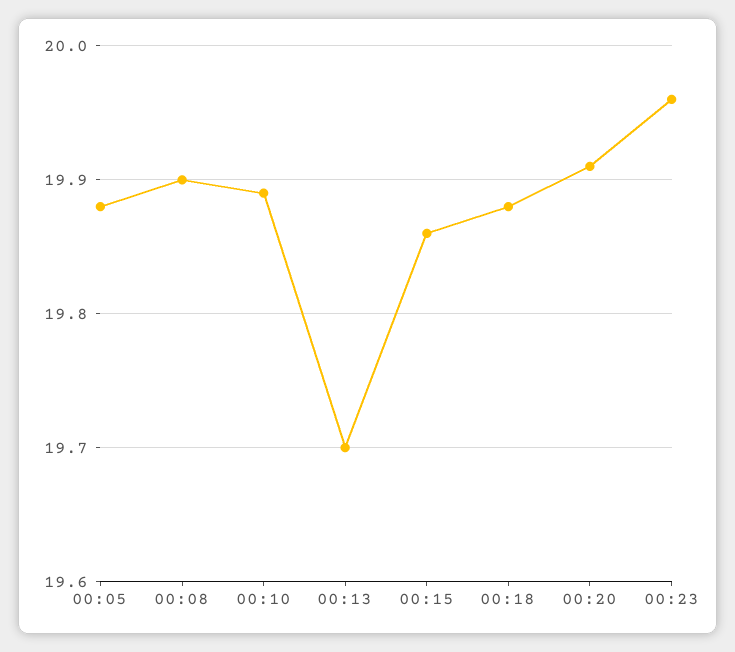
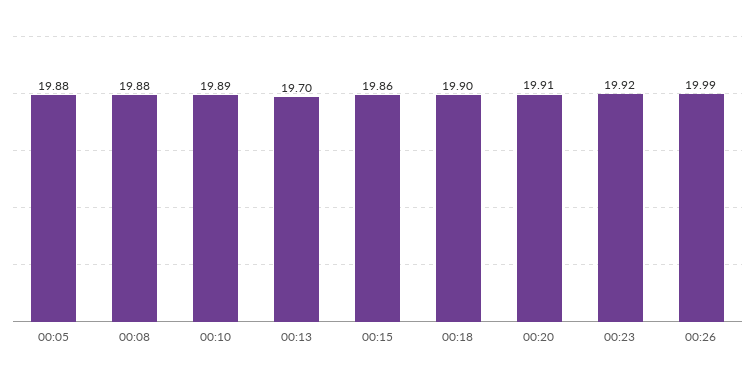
00:08: 19.9 -> 19.88
00:18: 19.88 -> 19.9
00:23: 19.96 -> 19.92
00:26: none -> 19.99

